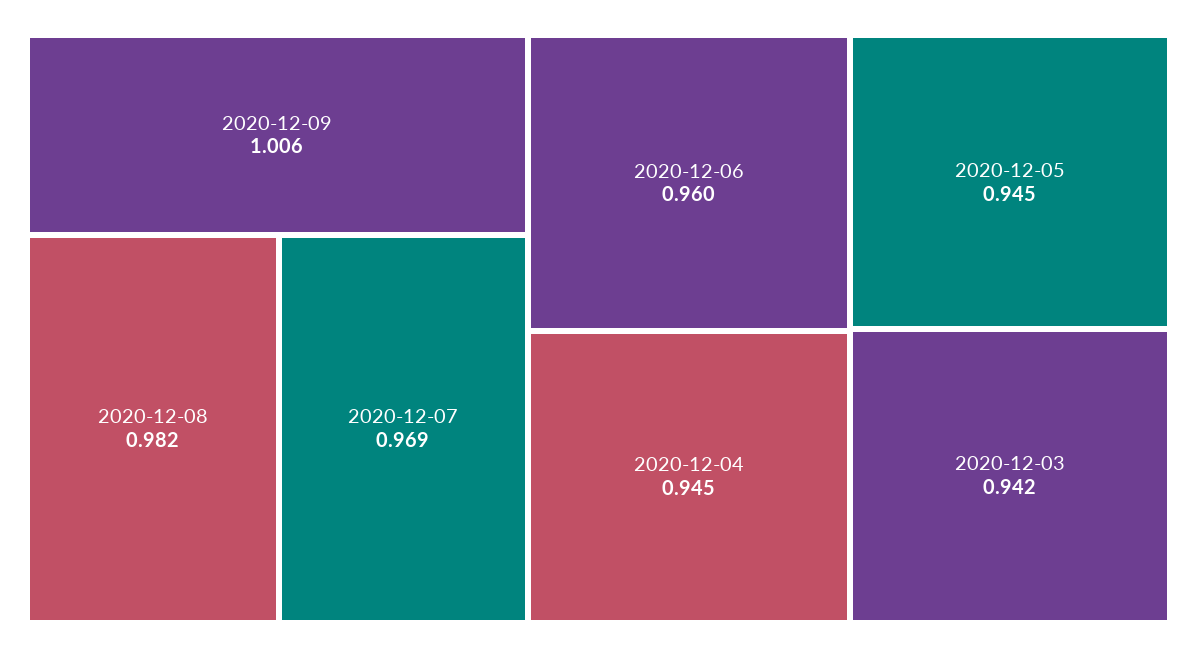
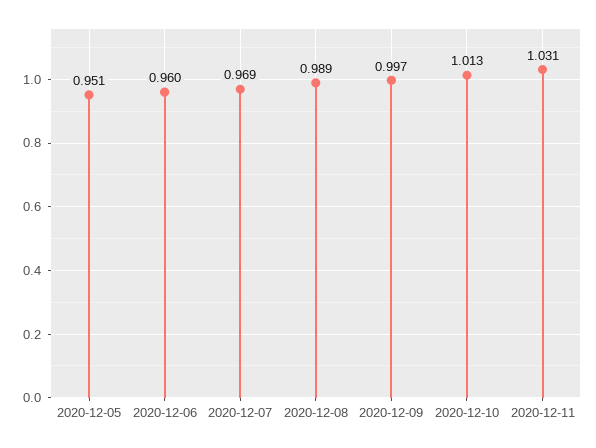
2020-12-09: 1.006 -> 0.997
2020-12-08: 0.982 -> 0.989
2020-12-04: 0.945 -> none
2020-12-05: 0.945 -> 0.951
2020-12-03: 0.942 -> none
2020-12-10: none -> 1.013
2020-12-11: none -> 1.031

